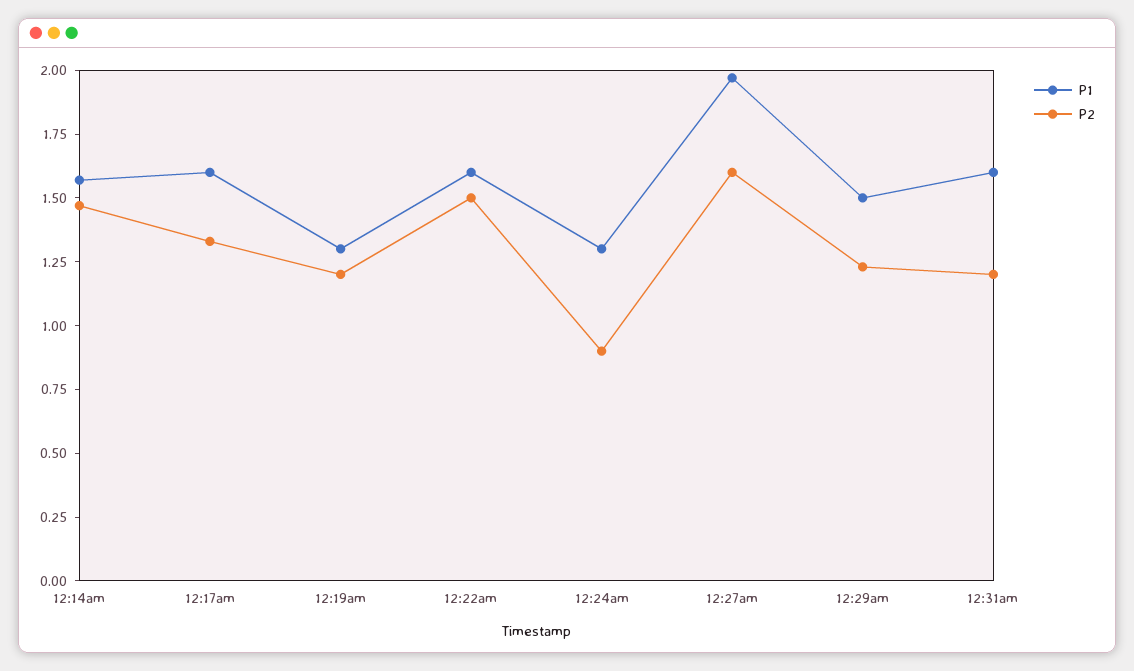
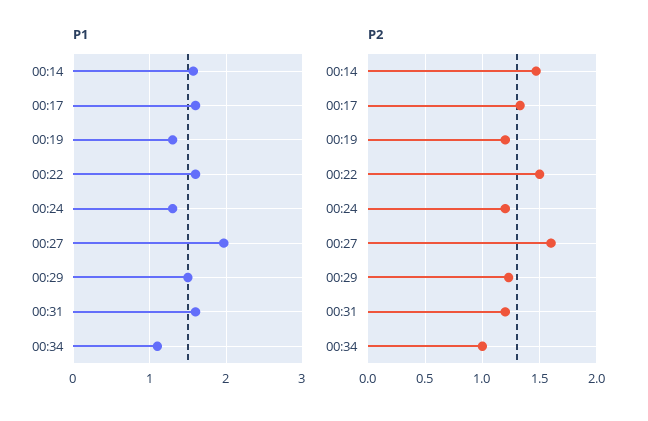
P2, 12:24am: 0.9 -> 1.2
P1, 00:34: none -> 1.1
P2, 00:34: none -> 1

